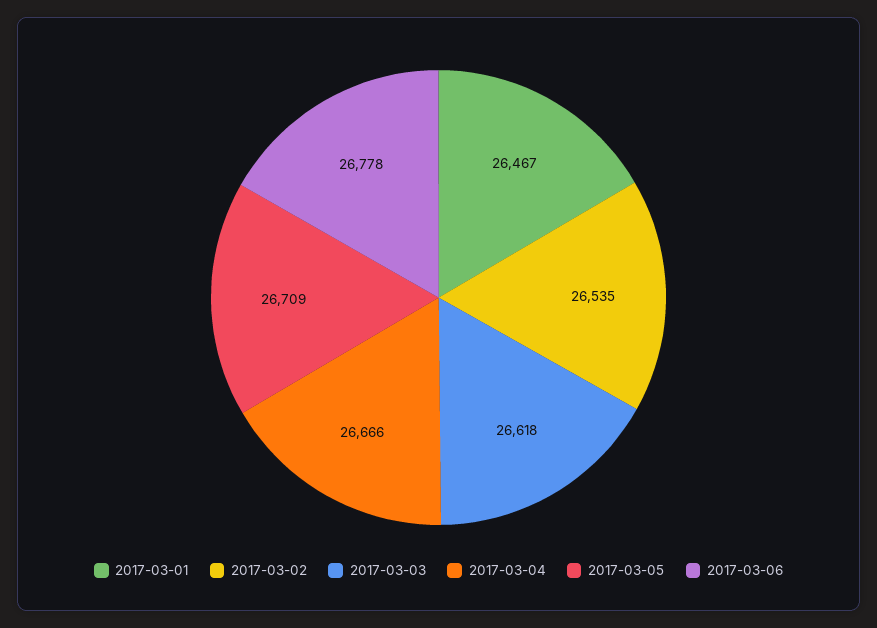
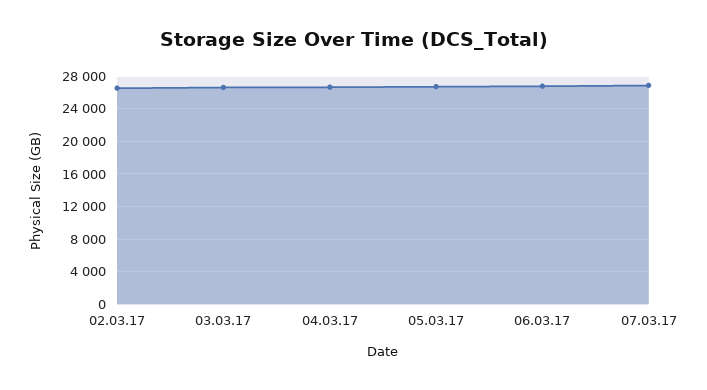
2017-03-01: 26467 -> none
07.03.17: none -> 27000

